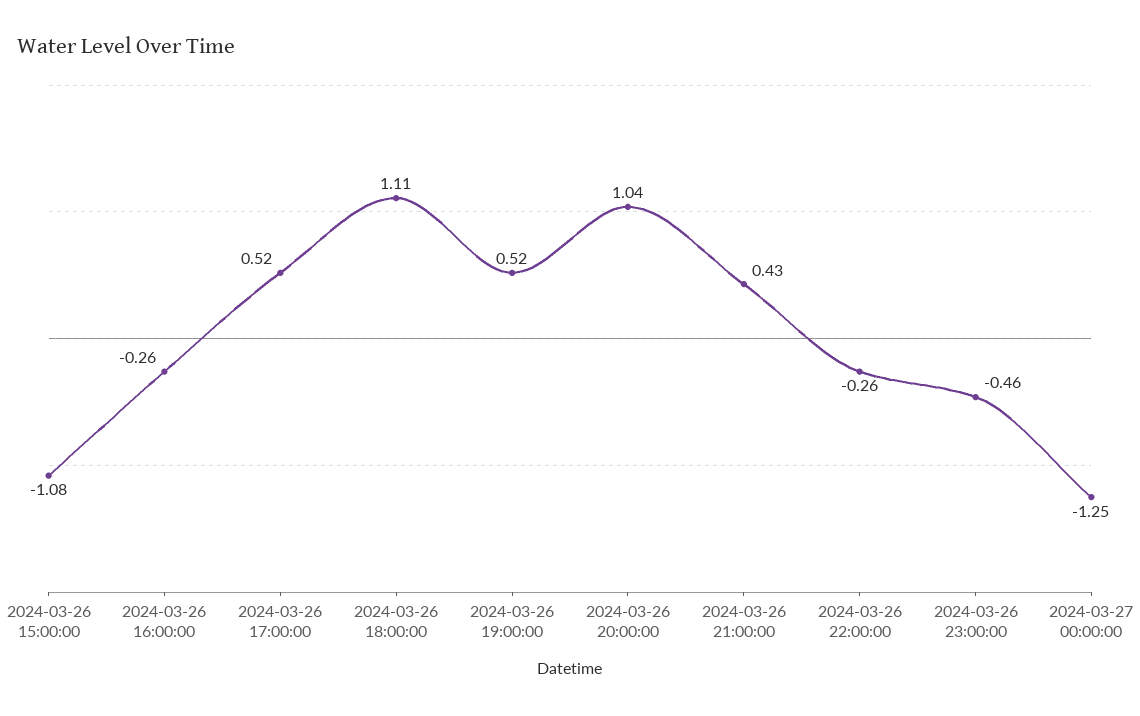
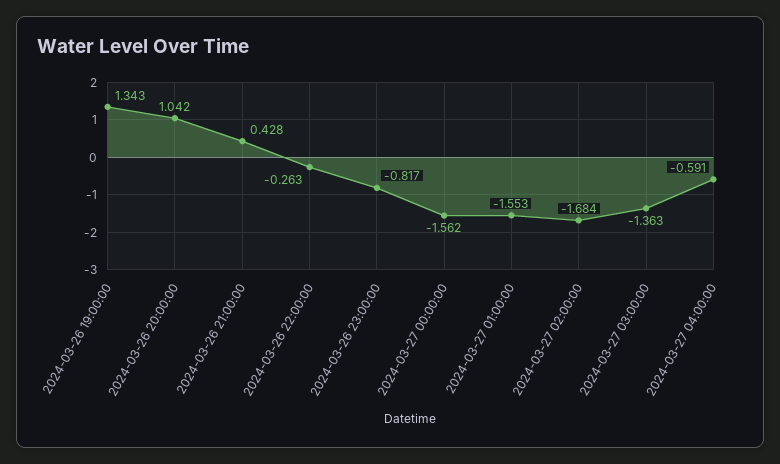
2024-03-26 15:00:00: -1.08 -> none
2024-03-26 16:00:00: -0.26 -> none
2024-03-26 17:00:00: 0.52 -> none
2024-03-26 18:00:00: 1.11 -> none
2024-03-26 19:00:00: 0.52 -> 1.343
2024-03-26 23:00:00: -0.46 -> -0.817
2024-03-27 00:00:00: -1.25 -> -1.562
2024-03-27 01:00:00: none -> -1.553
2024-03-27 02:00:00: none -> -1.684
2024-03-27 03:00:00: none -> -1.363
2024-03-27 04:00:00: none -> -0.591

